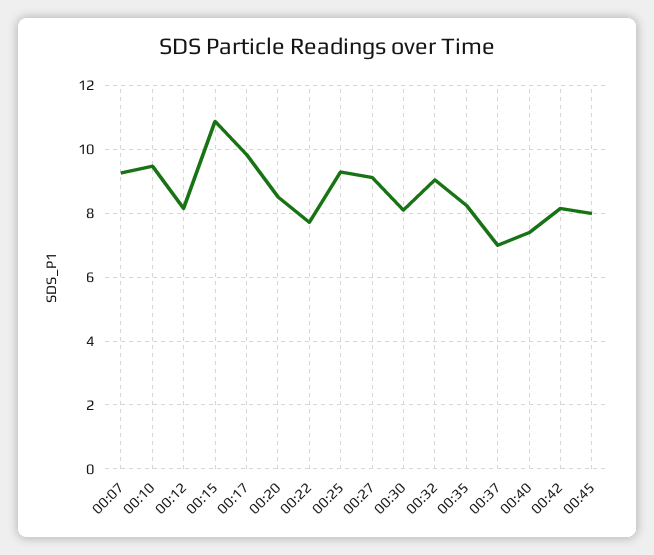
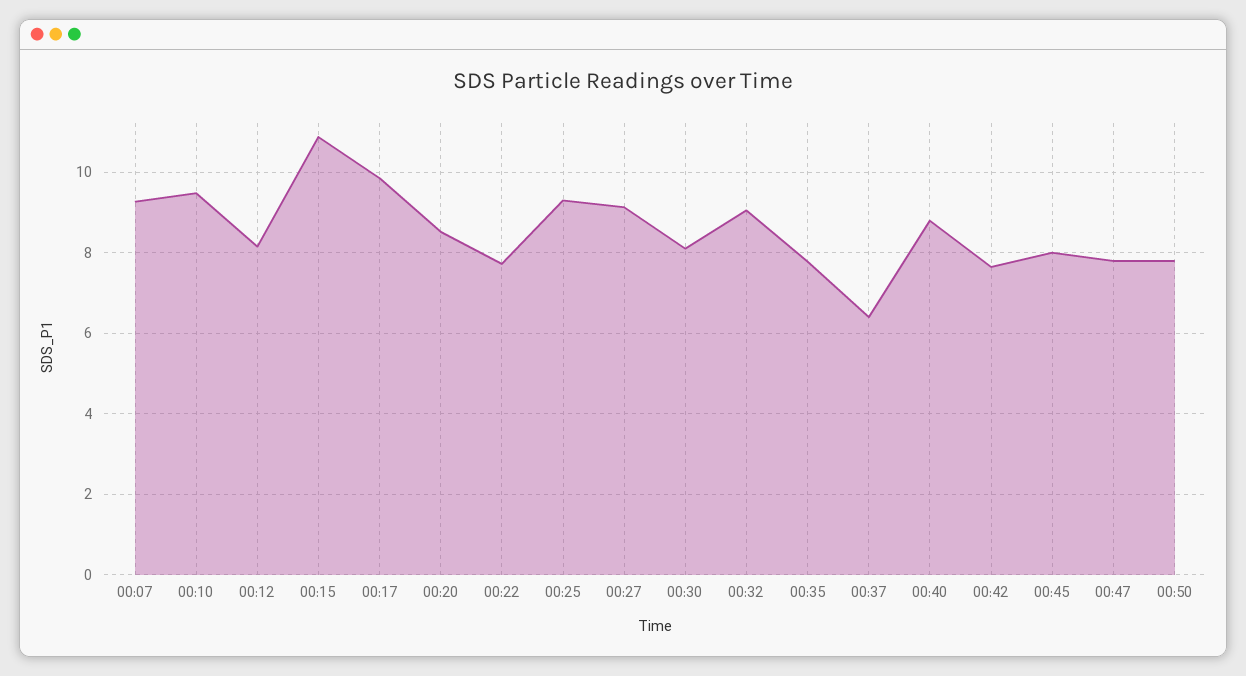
00:35: 8.2 -> 7.8
00:37: 7 -> 6.4
00:40: 7.4 -> 8.8
00:42: 8.2 -> 7.6
00:47: none -> 7.8
00:50: none -> 7.8

